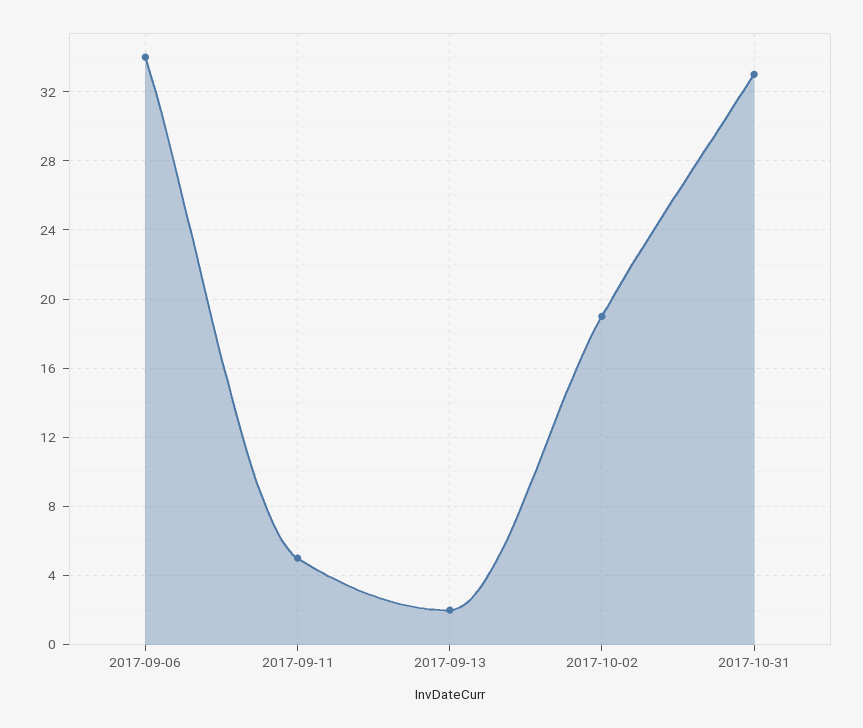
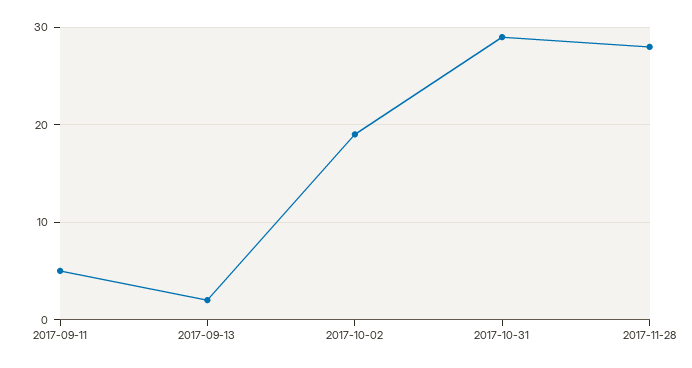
2017-09-06: 34 -> none
2017-10-31: 33 -> 29
2017-11-28: none -> 28

